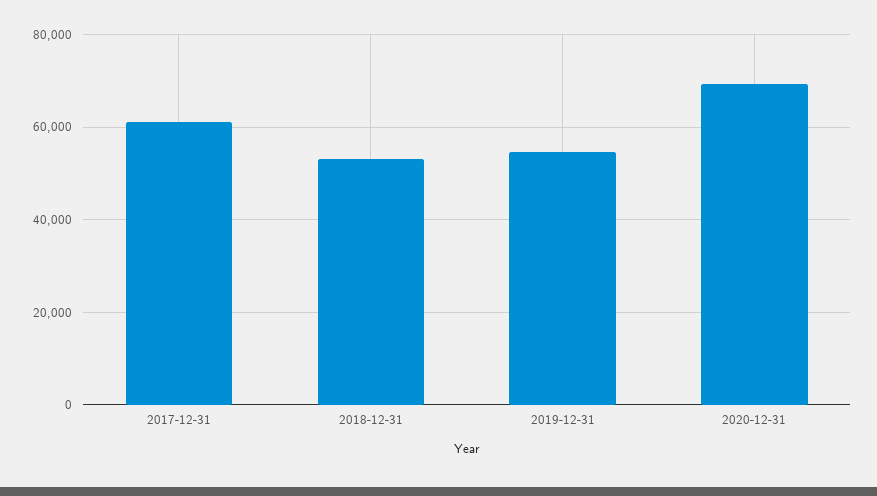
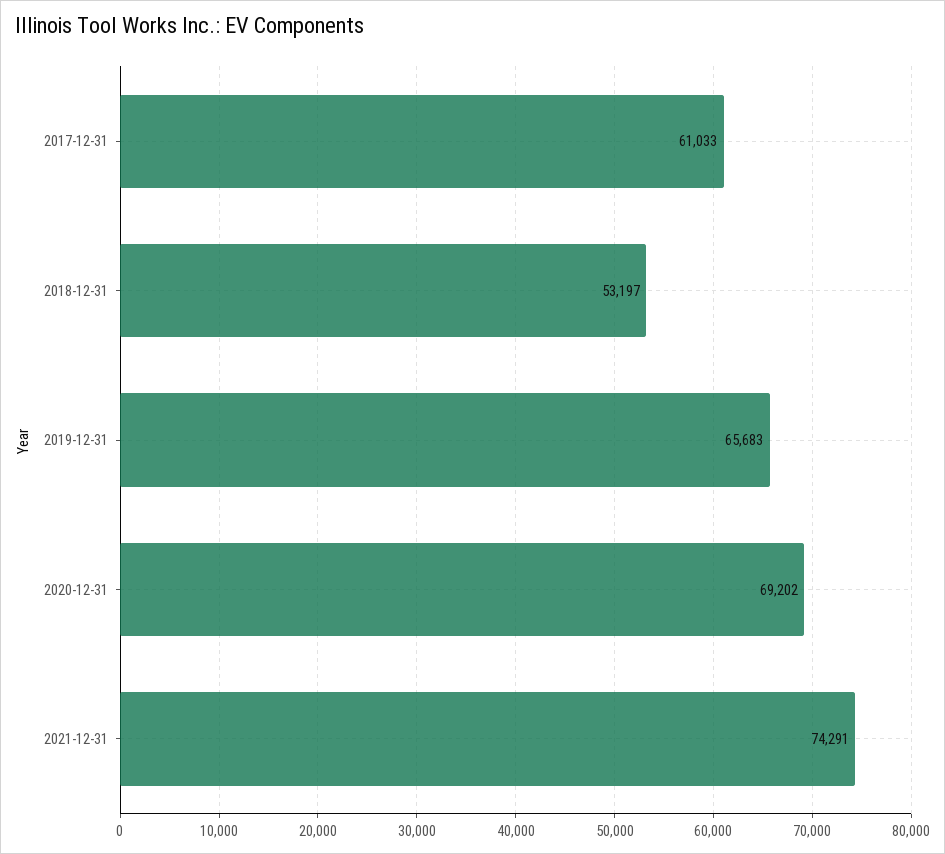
2019-12-31: 54000 -> 65683
2021-12-31: none -> 74291

